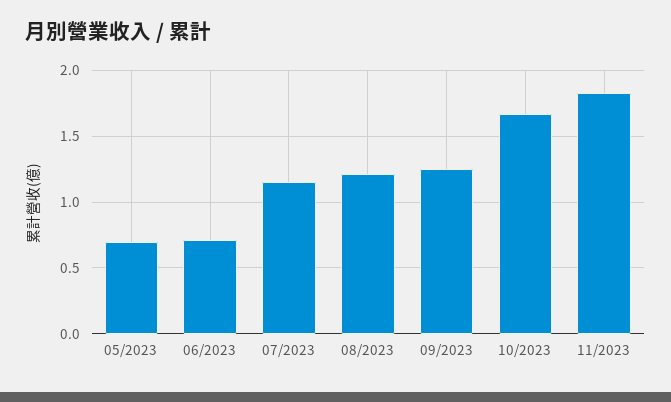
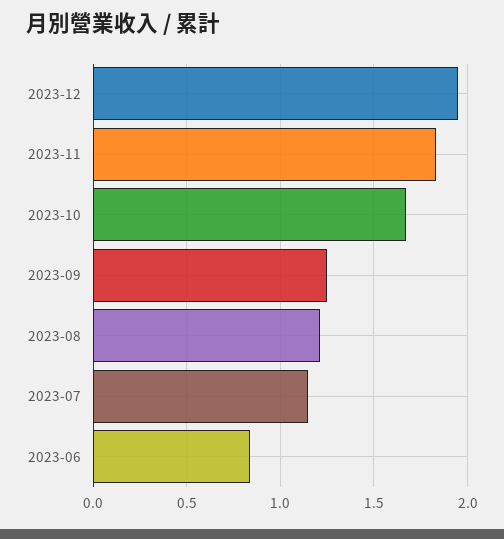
05/2023: 0.7 -> none
06/2023: 0.7 -> 0.85
2023-12: none -> 1.95

